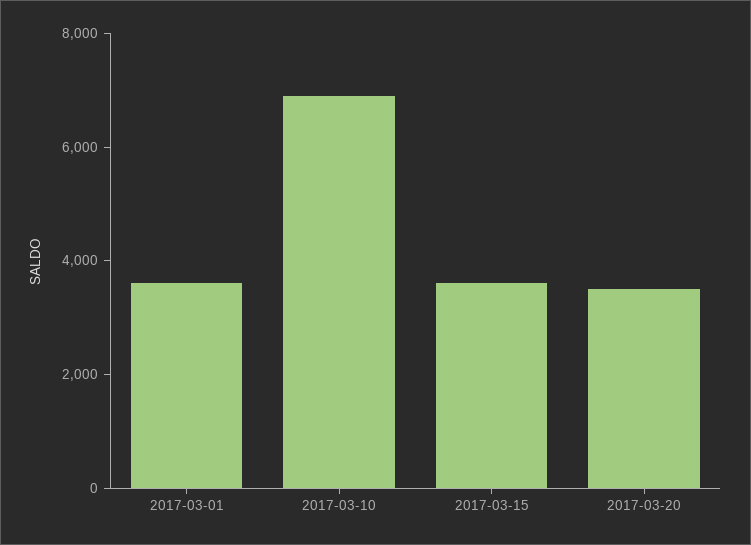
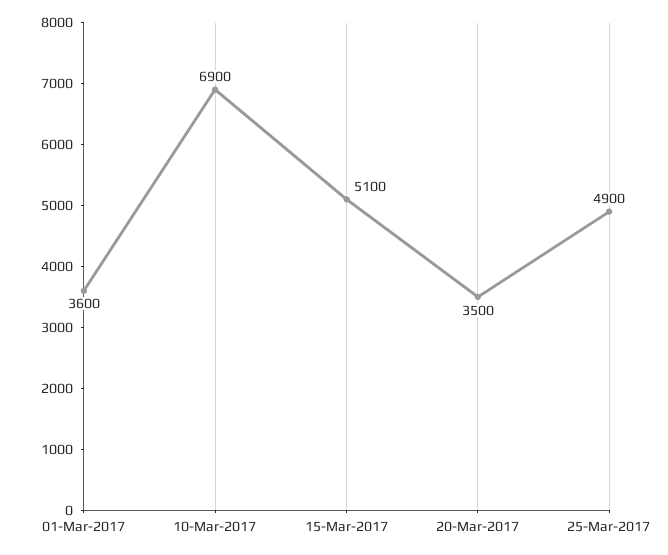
2017-03-15: 3500 -> 5100
25-Mar-2017: none -> 4900

